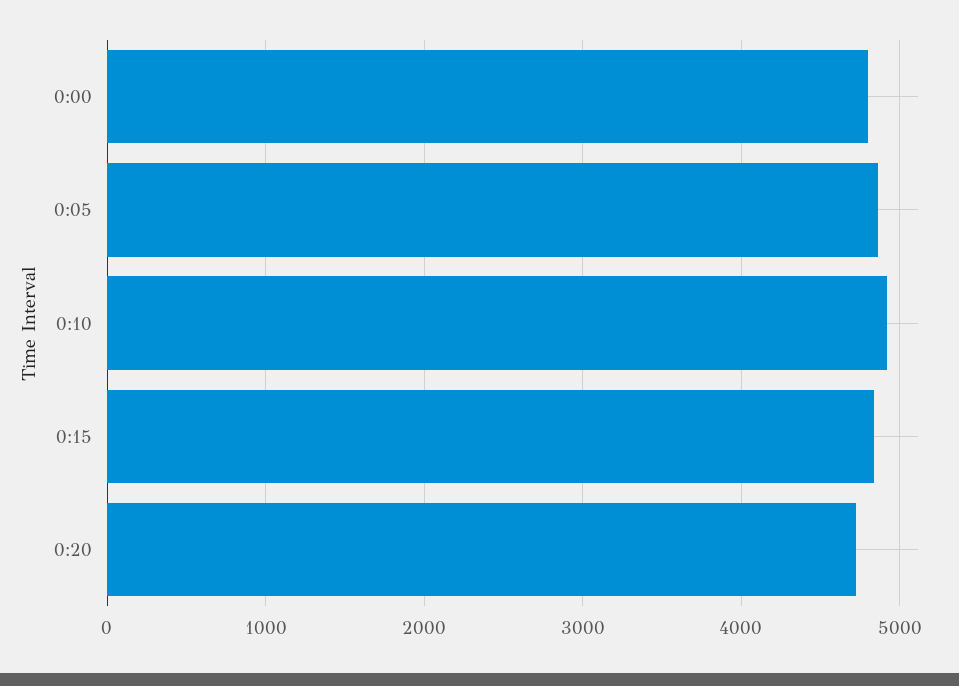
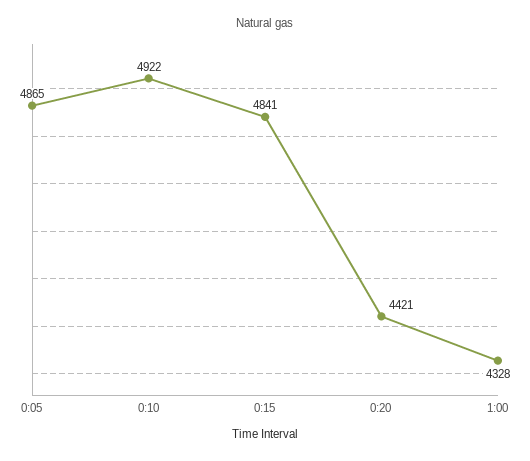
0:00: 4800 -> none
0:20: 4700 -> 4421
1:00: none -> 4328

